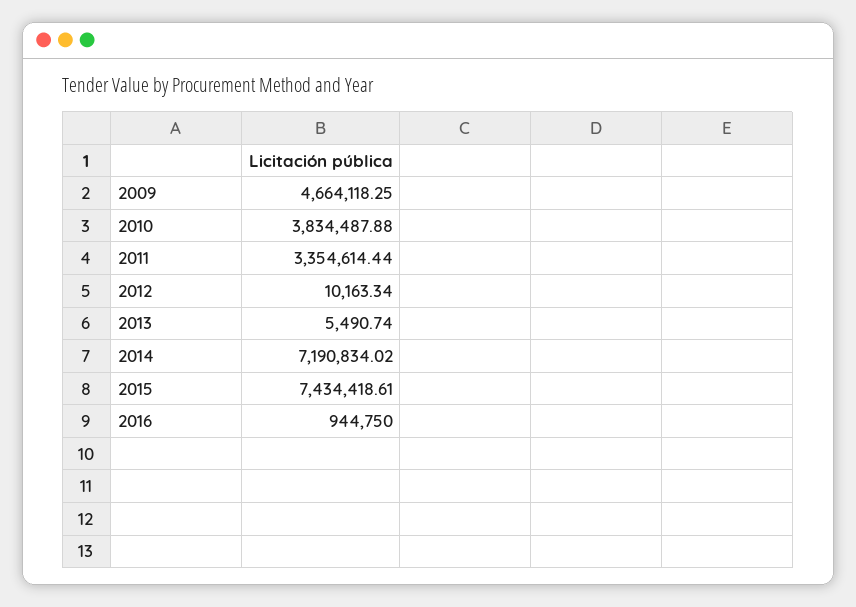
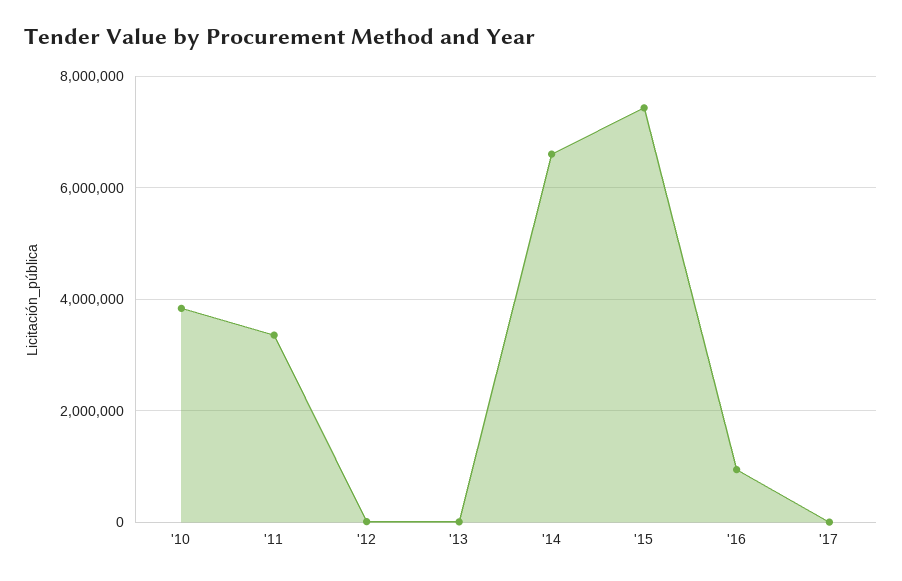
2009: 4664118.25 -> none
2014: 7190834.02 -> 6600000
'17: none -> 0

